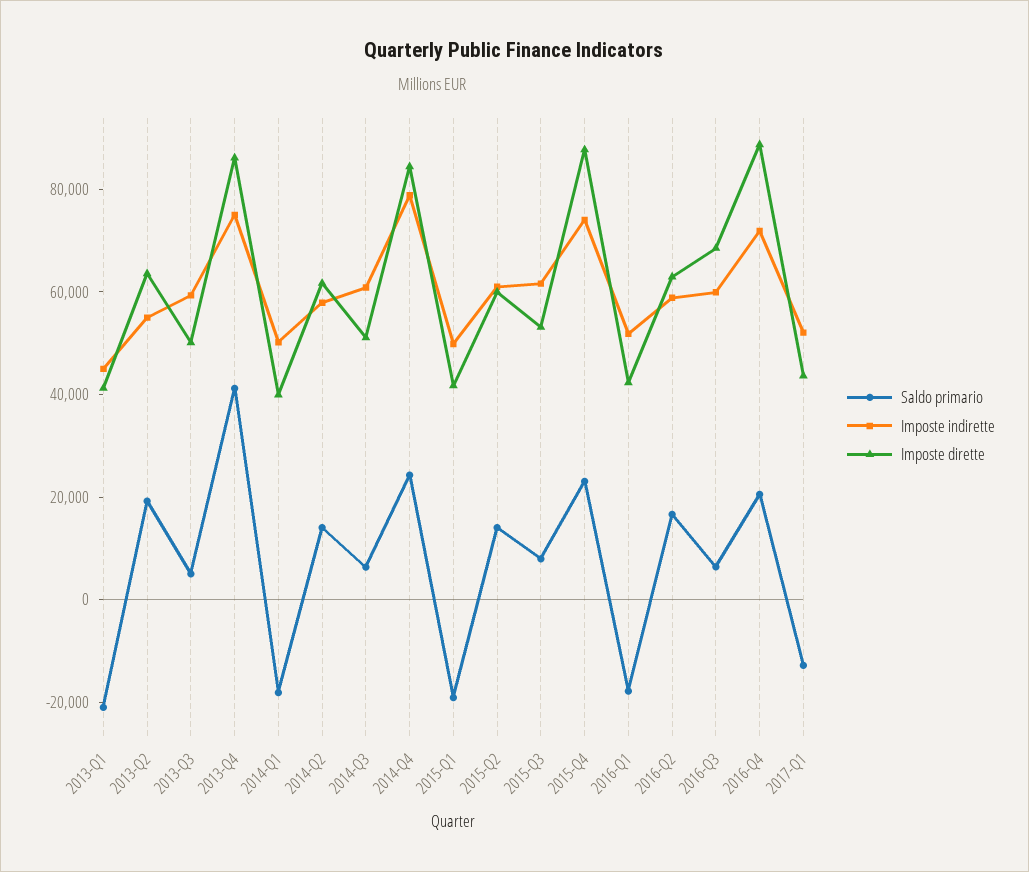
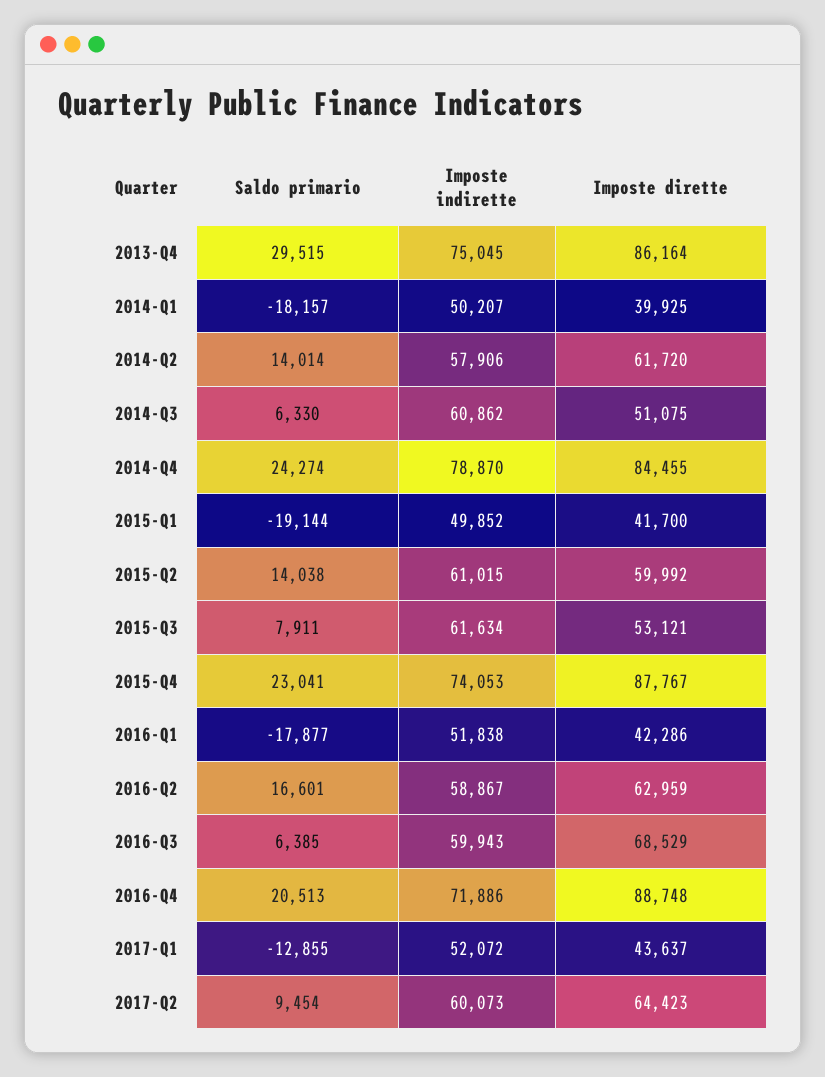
Saldo primario, 2013-Q1: -20000 -> none
Imposte indirette, 2013-Q1: 45000 -> none
Imposte dirette, 2013-Q1: 40000 -> none
Saldo primario, 2013-Q2: 20000 -> none
Imposte indirette, 2013-Q2: 55000 -> none
Imposte dirette, 2013-Q2: 65000 -> none
Saldo primario, 2013-Q3: 5000 -> none
Imposte indirette, 2013-Q3: 60000 -> none
Imposte dirette, 2013-Q3: 50000 -> none
Saldo primario, 2013-Q4: 40000 -> 29515
Saldo primario, 2017-Q2: none -> 9454
Imposte indirette, 2017-Q2: none -> 60073
Imposte dirette, 2017-Q2: none -> 64423

